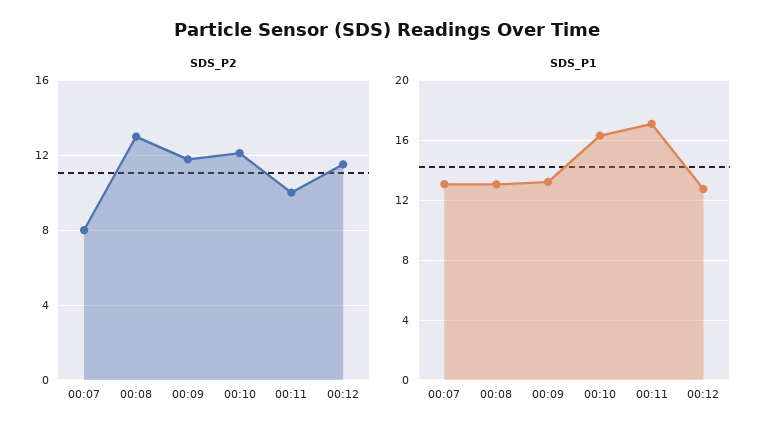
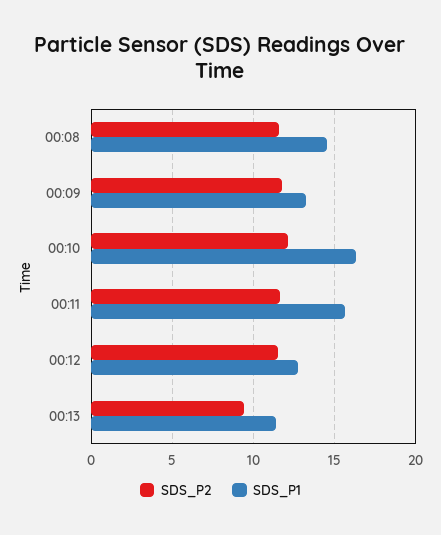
SDS_P2, 00:07: 8 -> none
SDS_P2, 00:08: 13 -> 11.5
SDS_P2, 00:11: 10 -> 11.5
SDS_P1, 00:07: 13 -> none
SDS_P1, 00:08: 13 -> 14.5
SDS_P1, 00:11: 17 -> 15.5
SDS_P2, 00:13: none -> 9.5
SDS_P1, 00:13: none -> 11.5

